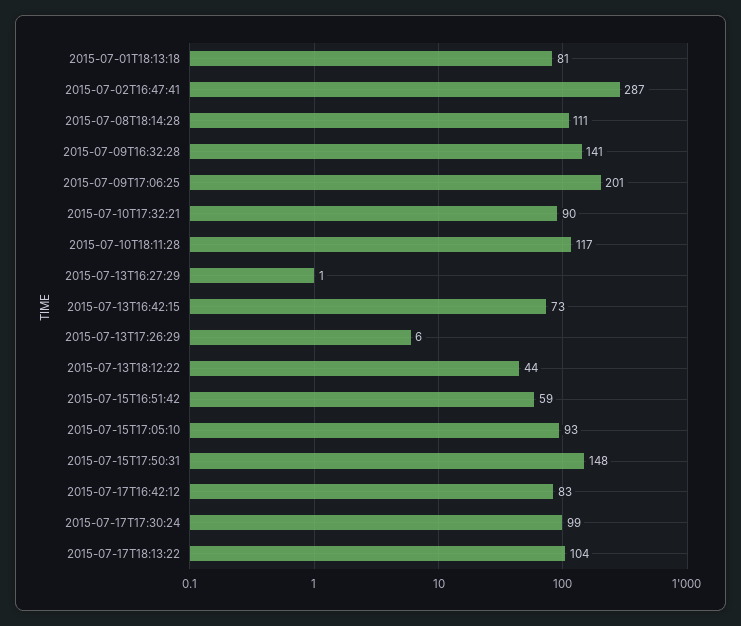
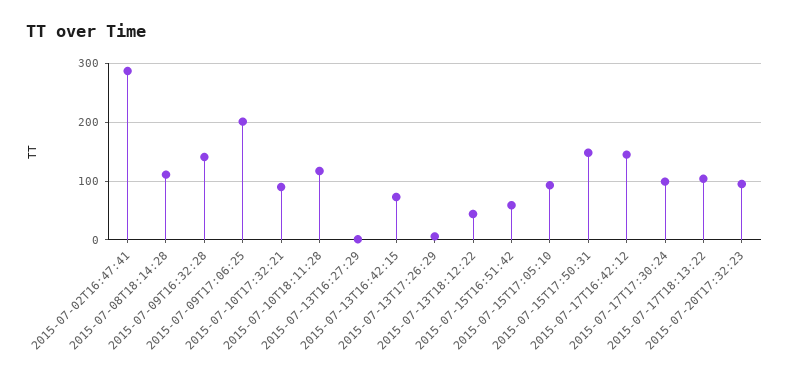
2015-07-01T18:13:18: 81 -> none
2015-07-17T16:42:12: 83 -> 140
2015-07-20T17:32:23: none -> 100

